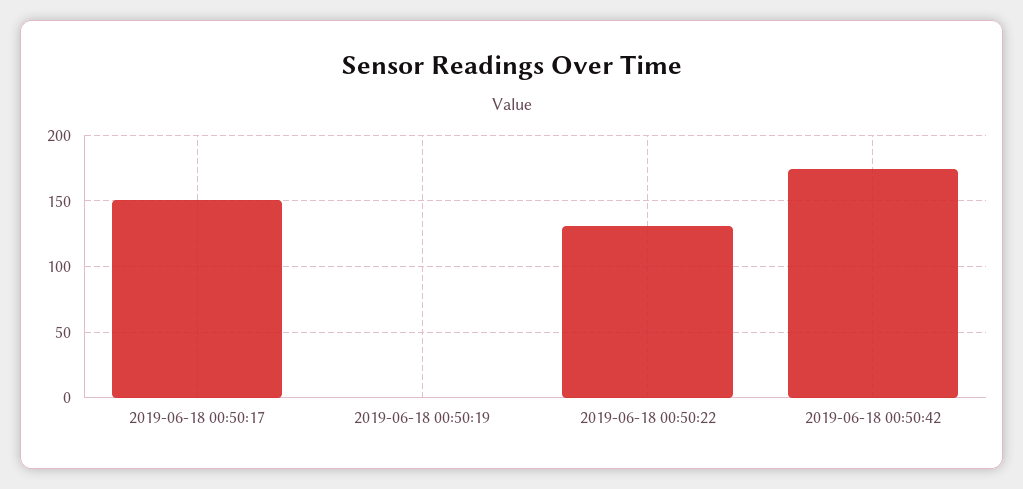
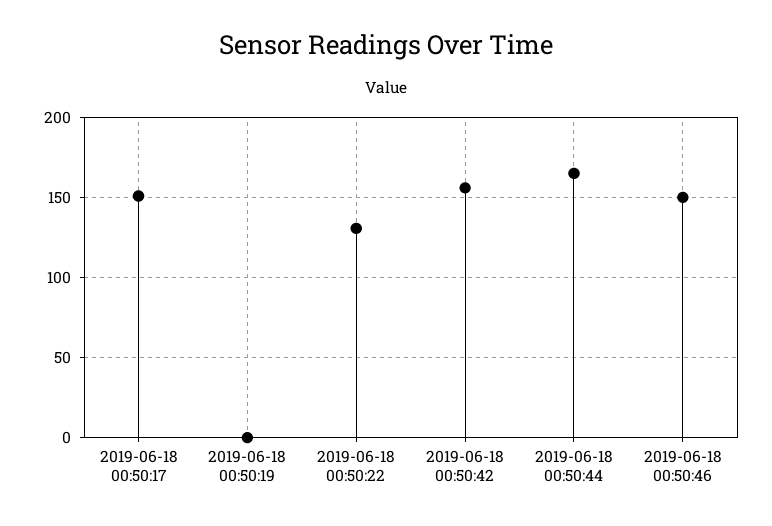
2019-06-18 00:50:42: 175 -> 155
2019-06-18 00:50:44: none -> 165
2019-06-18 00:50:46: none -> 150

